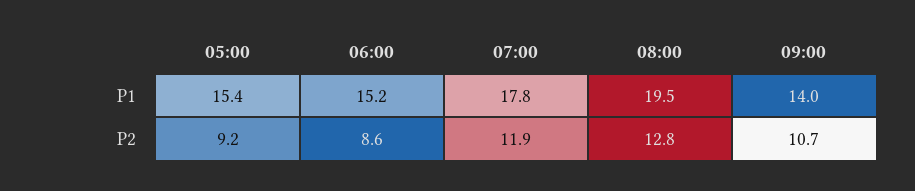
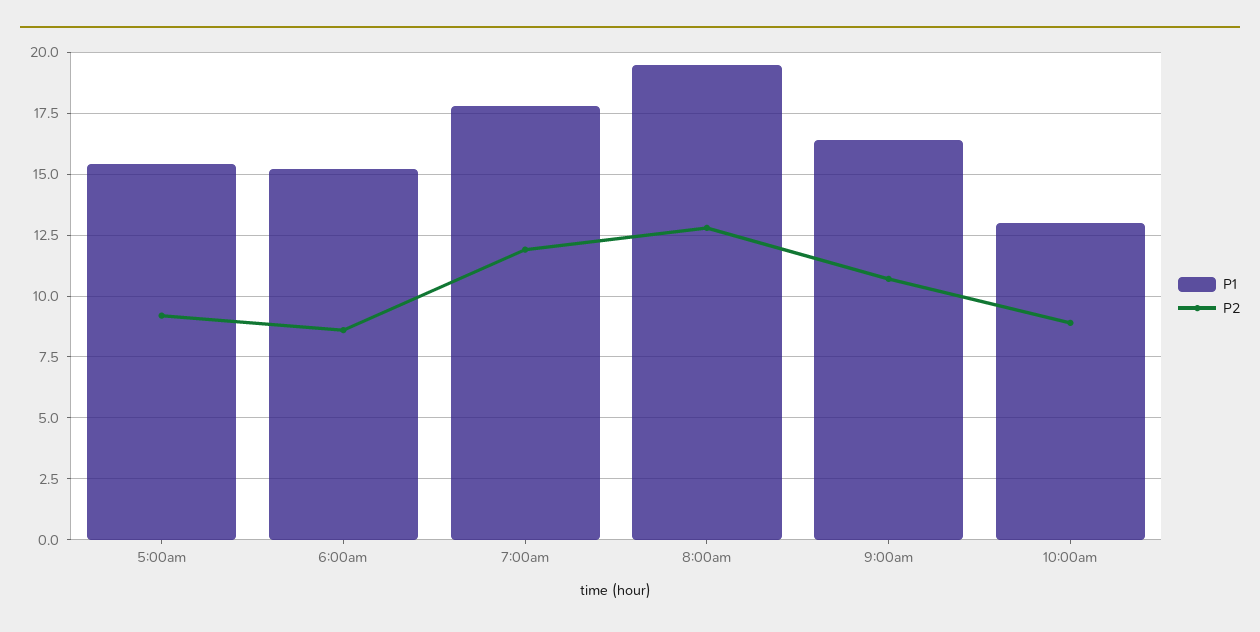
P1, 09:00: 14 -> 16.5
P1, 10:00am: none -> 13
P2, 10:00am: none -> 9

